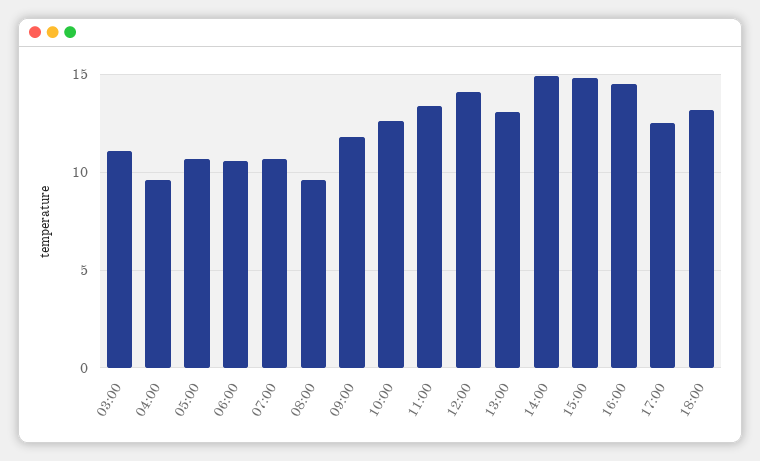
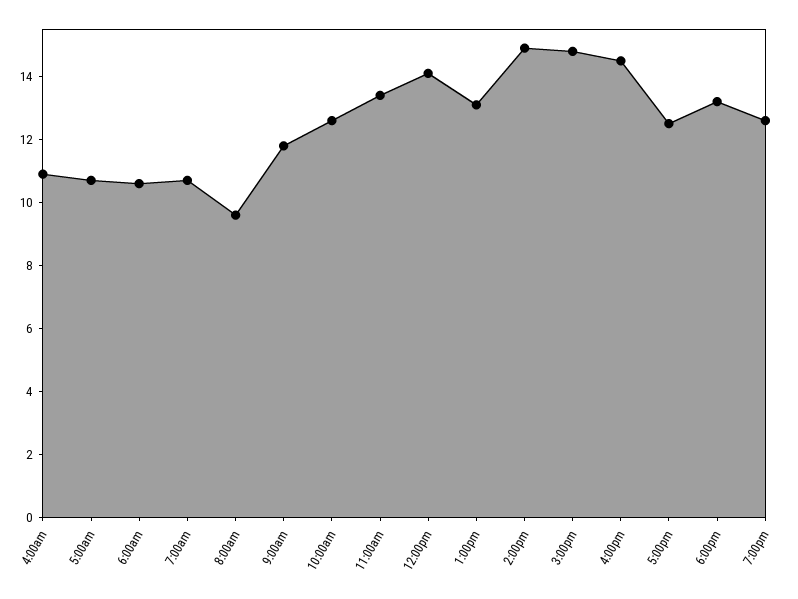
03:00: 11 -> none
04:00: 9.5 -> 11
7:00pm: none -> 12.5

